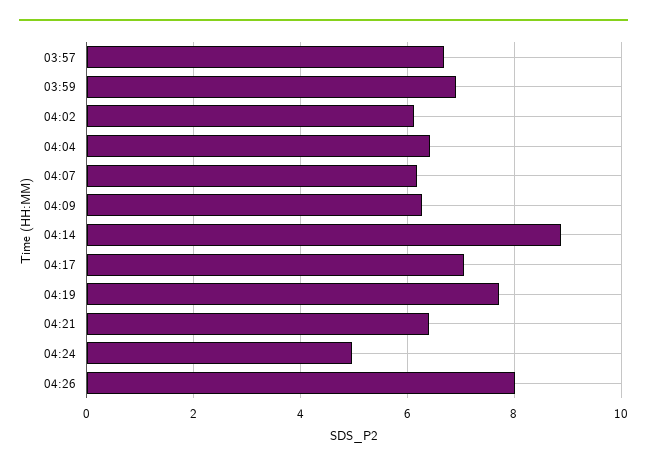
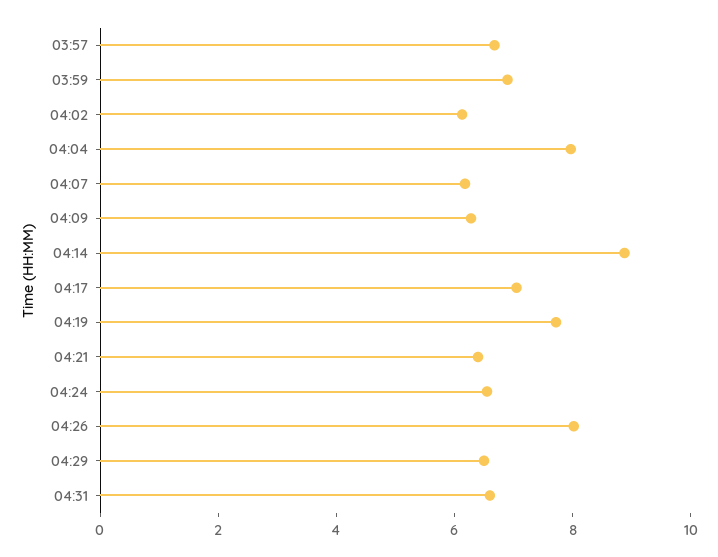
04:04: 6.4 -> 8
04:24: 5 -> 6.5
04:29: none -> 6.5
04:31: none -> 6.5

